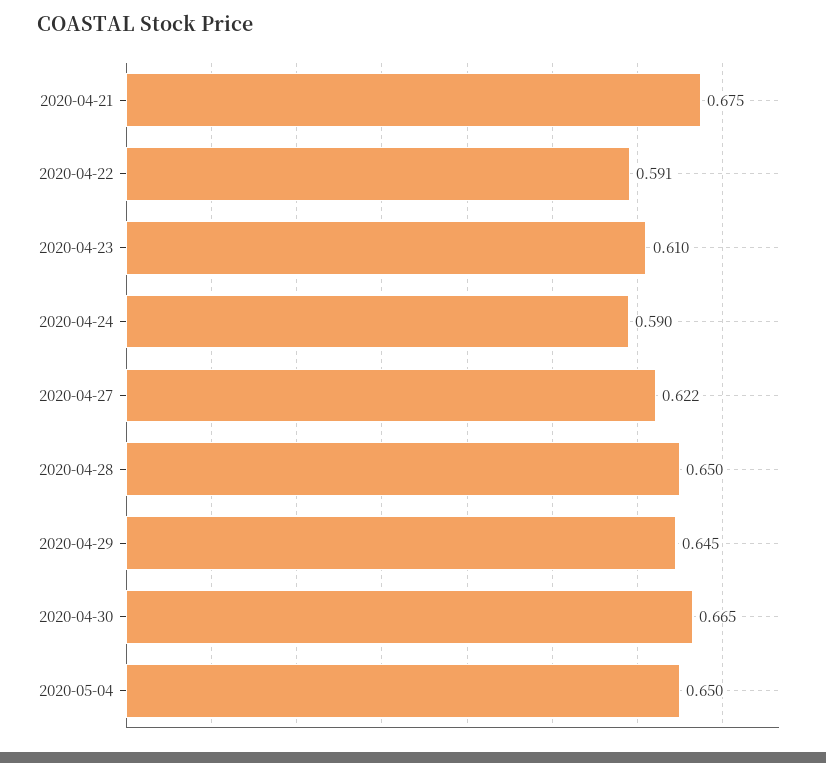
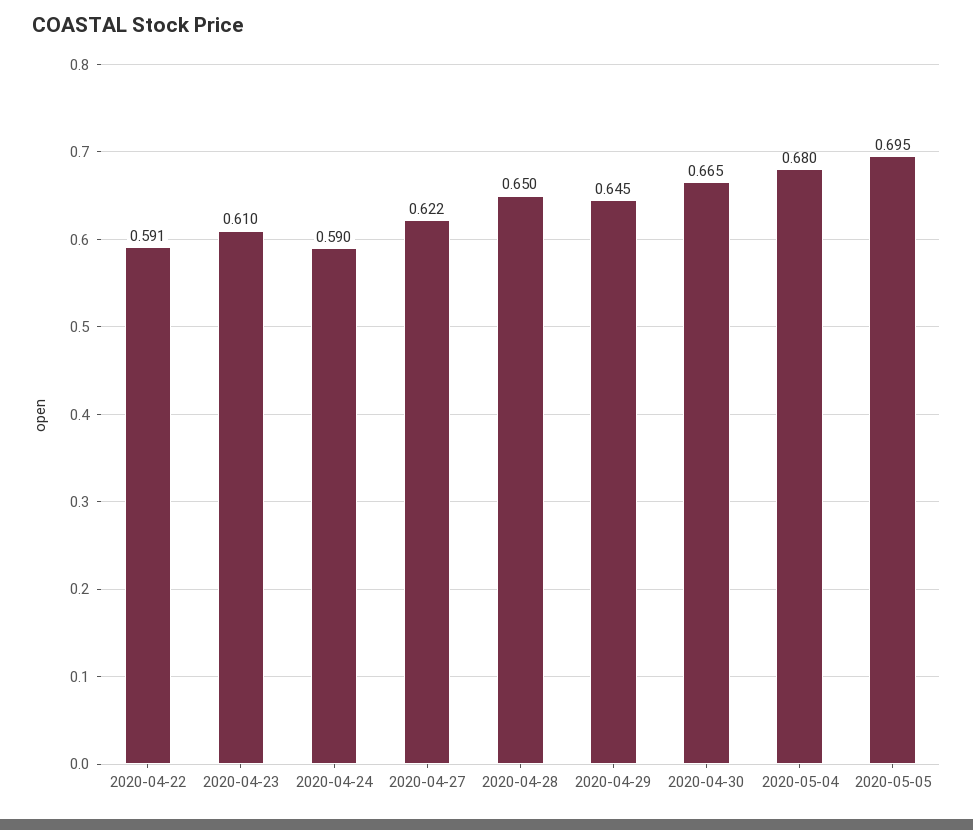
2020-04-21: 0.675 -> none
2020-05-04: 0.65 -> 0.68
2020-05-05: none -> 0.695

